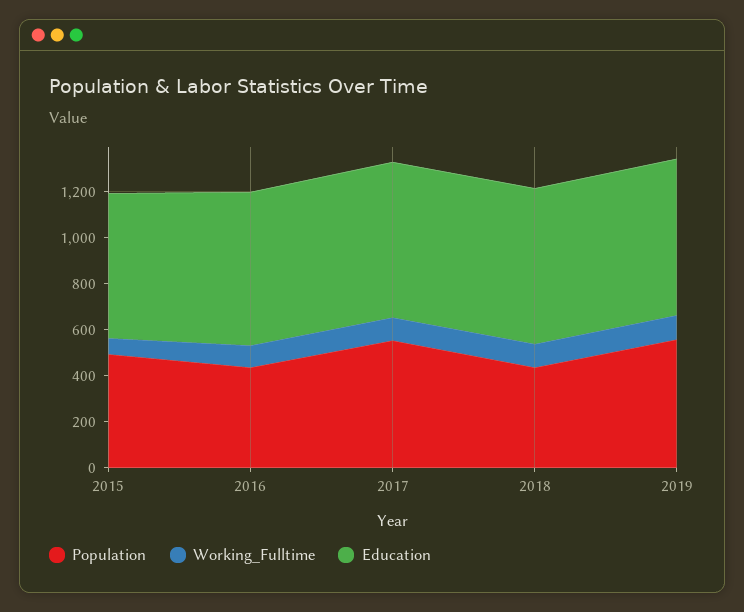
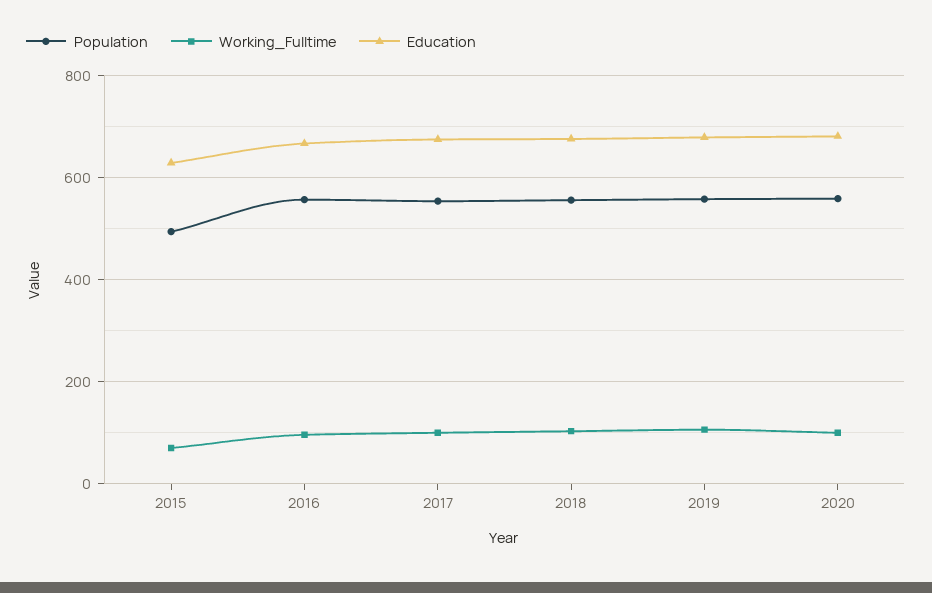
Population, 2016: 450 -> 560
Population, 2018: 450 -> 560
Population, 2020: none -> 560
Working_Fulltime, 2020: none -> 100
Education, 2020: none -> 680

